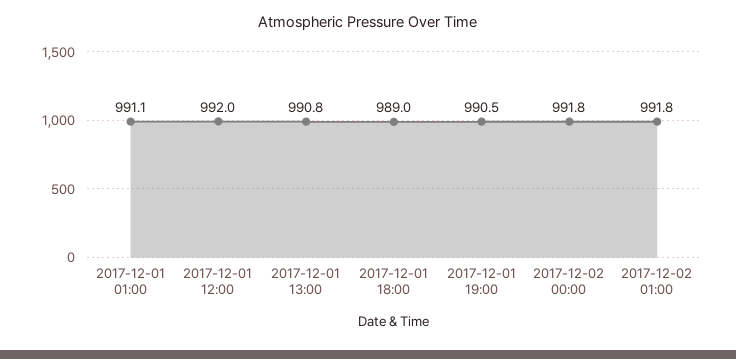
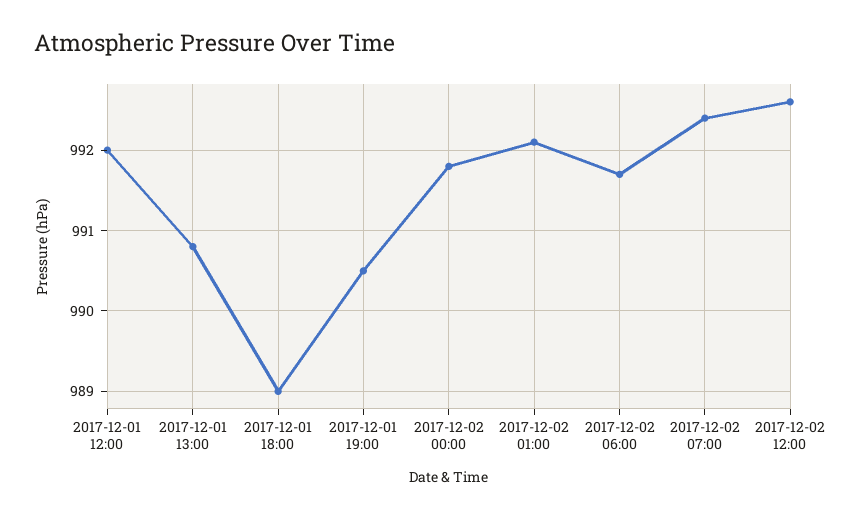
2017-12-01 01:00: 991.1 -> none
2017-12-02 01:00: 991.8 -> 992.1
2017-12-02 06:00: none -> 991.7
2017-12-02 07:00: none -> 992.4
2017-12-02 12:00: none -> 992.6

